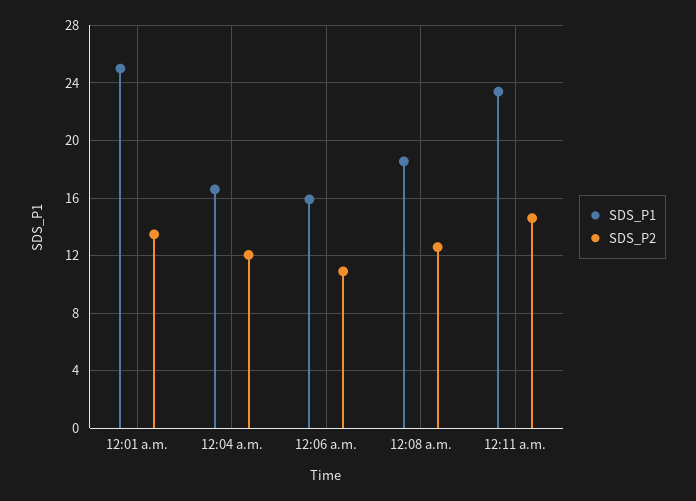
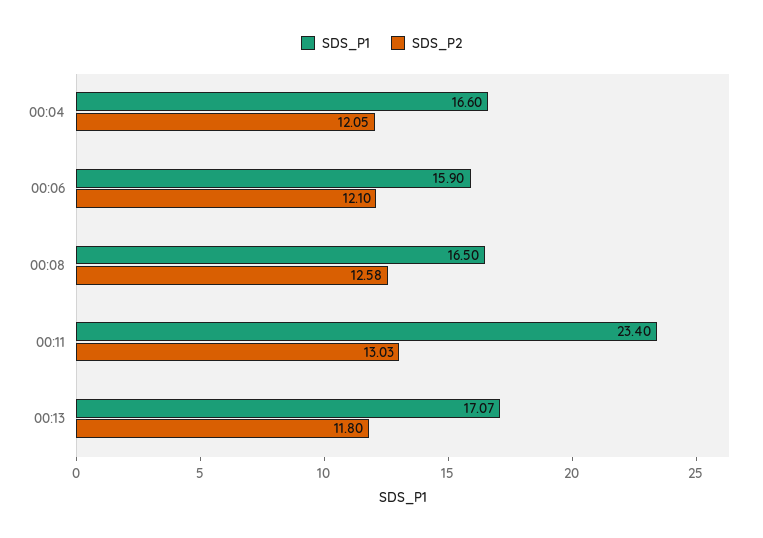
SDS_P1, 12:01 a.m.: 25 -> none
SDS_P2, 12:01 a.m.: 13.5 -> none
SDS_P2, 12:06 a.m.: 11 -> 12.1
SDS_P1, 12:08 a.m.: 18.5 -> 16.5
SDS_P2, 12:11 a.m.: 14.5 -> 13.03
SDS_P1, 00:13: none -> 17.07
SDS_P2, 00:13: none -> 11.8

